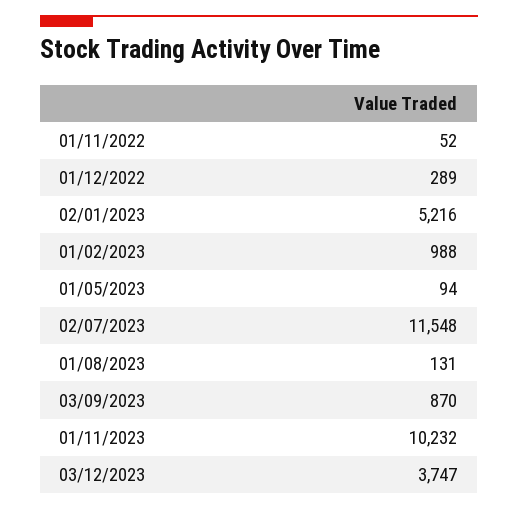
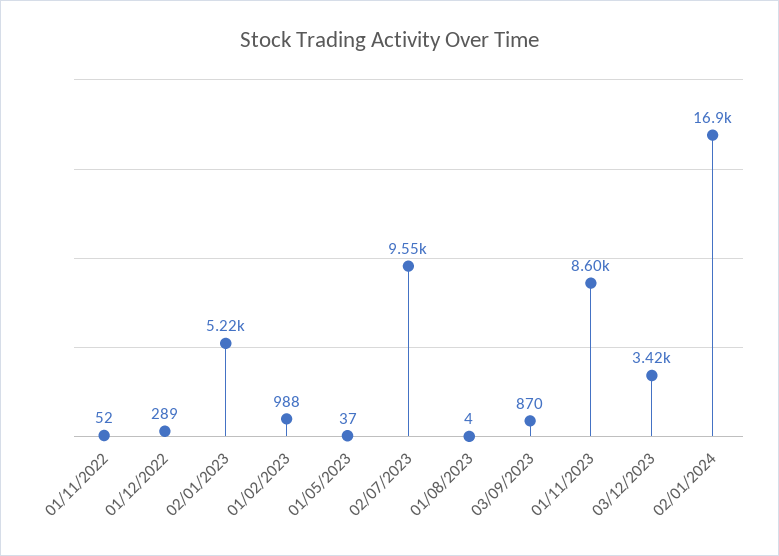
01/05/2023: 94 -> 37
02/07/2023: 11548 -> 9550
01/08/2023: 131 -> 4
01/11/2023: 10232 -> 8600
03/12/2023: 3747 -> 3420
02/01/2024: none -> 16900

